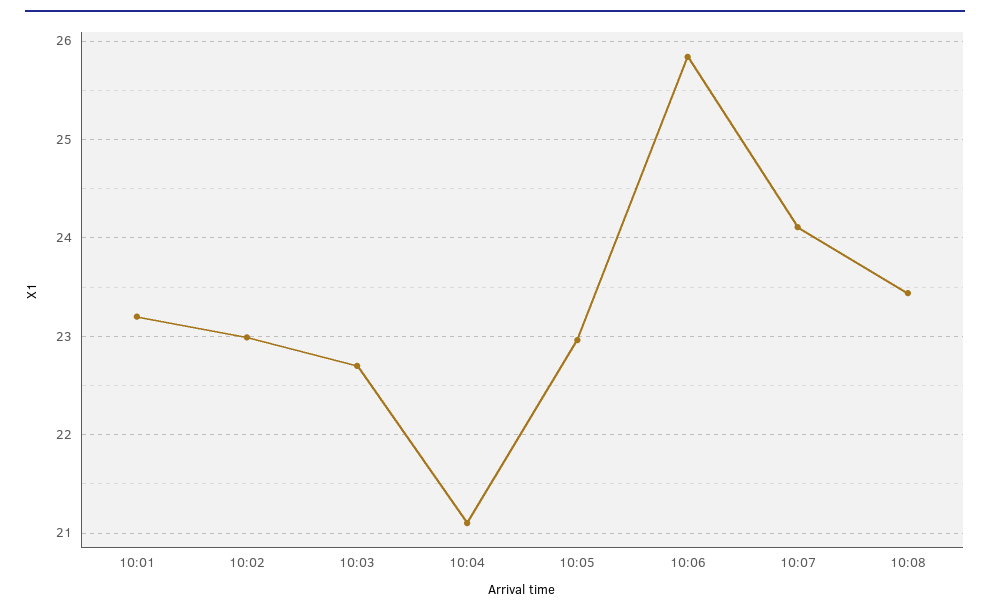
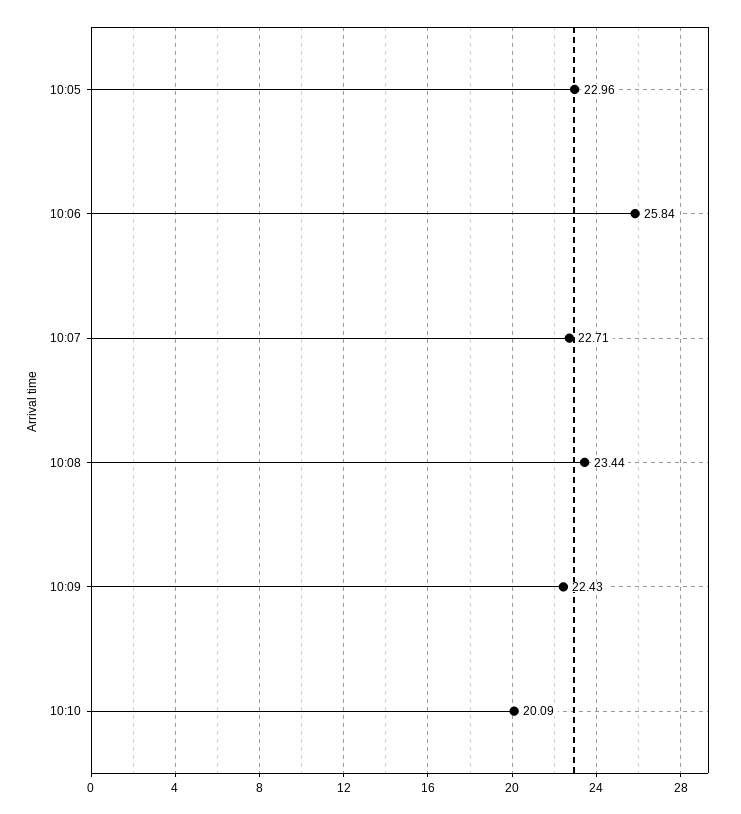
10:01: 23.2 -> none
10:02: 23 -> none
10:03: 22.7 -> none
10:04: 21.1 -> none
10:07: 24.1 -> 22.71
10:09: none -> 22.43
10:10: none -> 20.09

